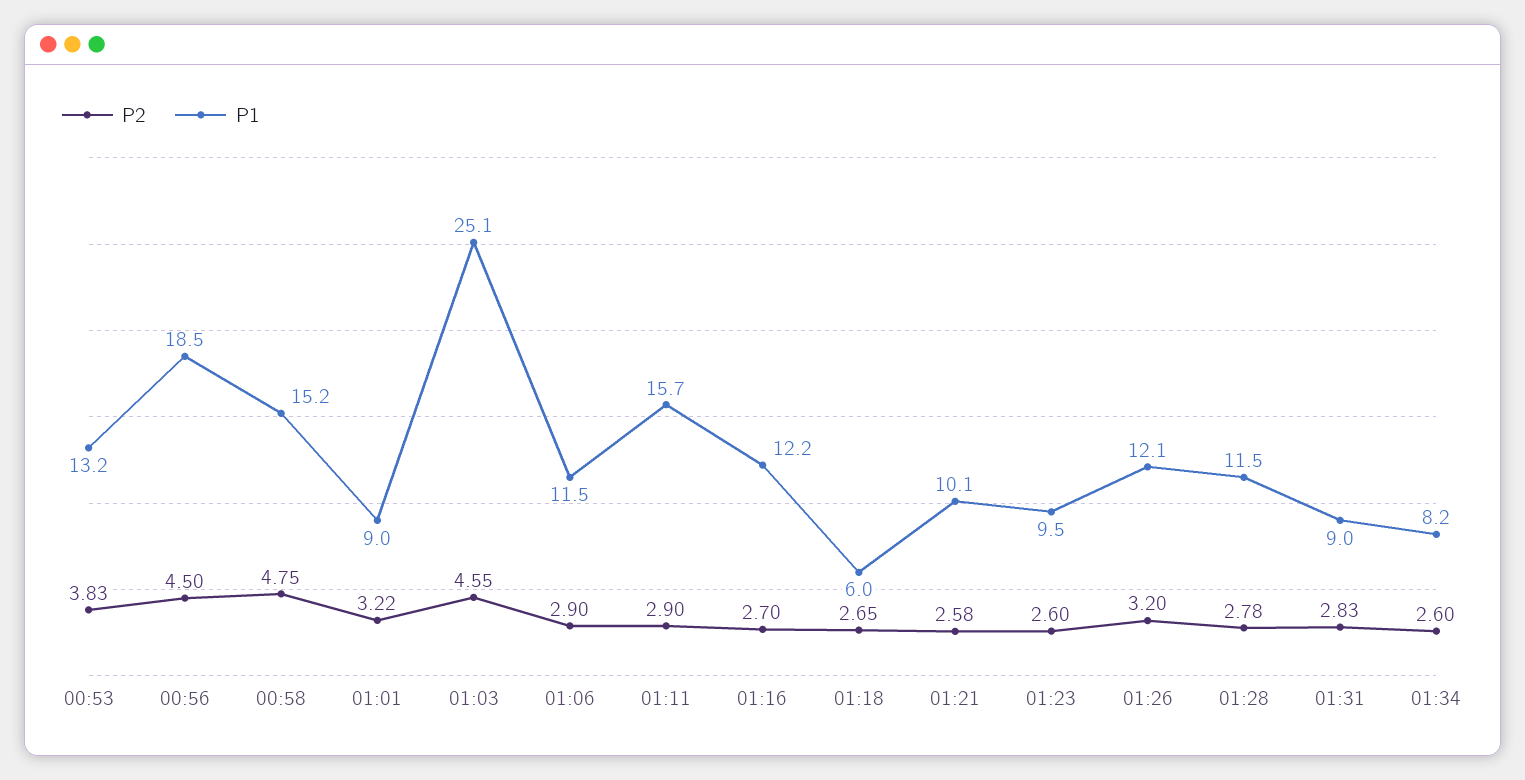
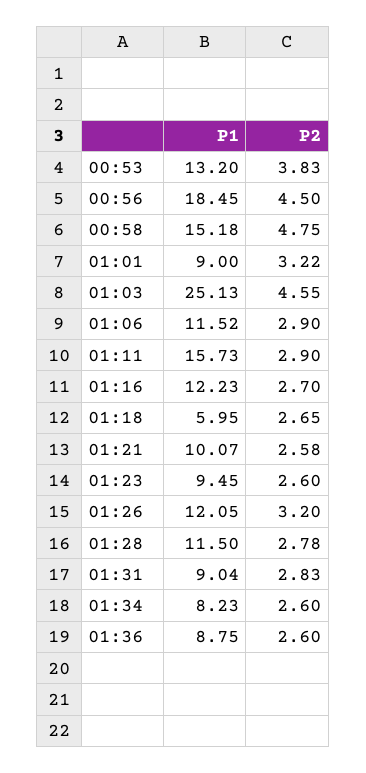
P1, 01:36: none -> 8.75
P2, 01:36: none -> 2.6

